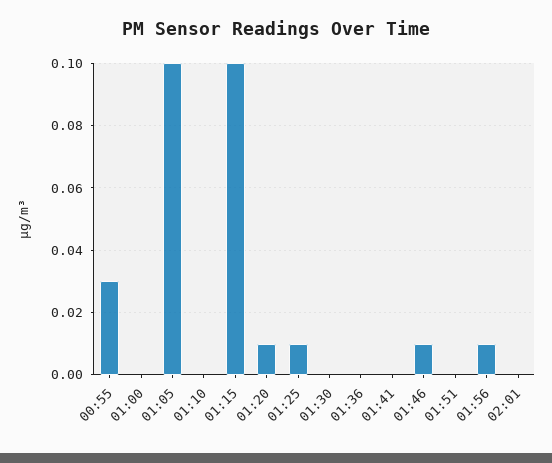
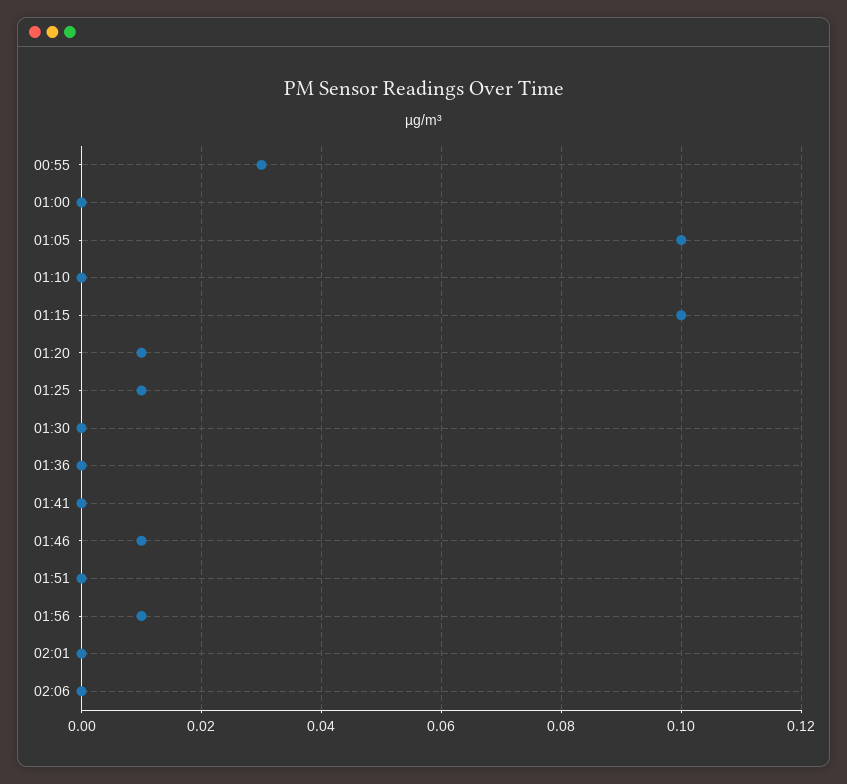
02:06: none -> 0

